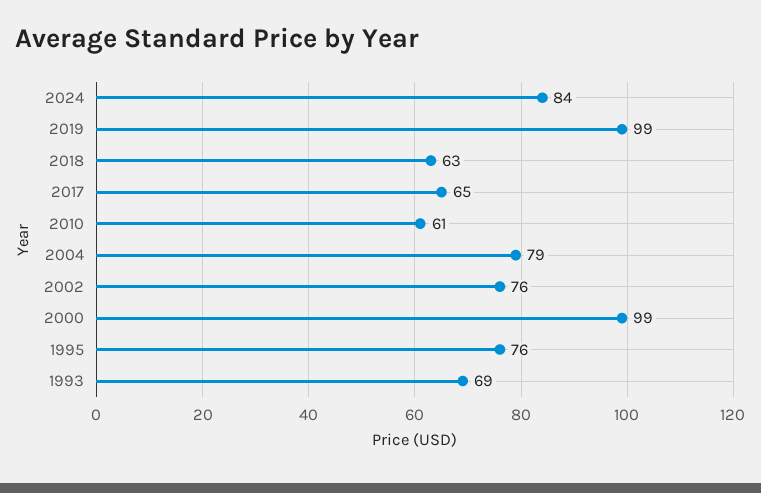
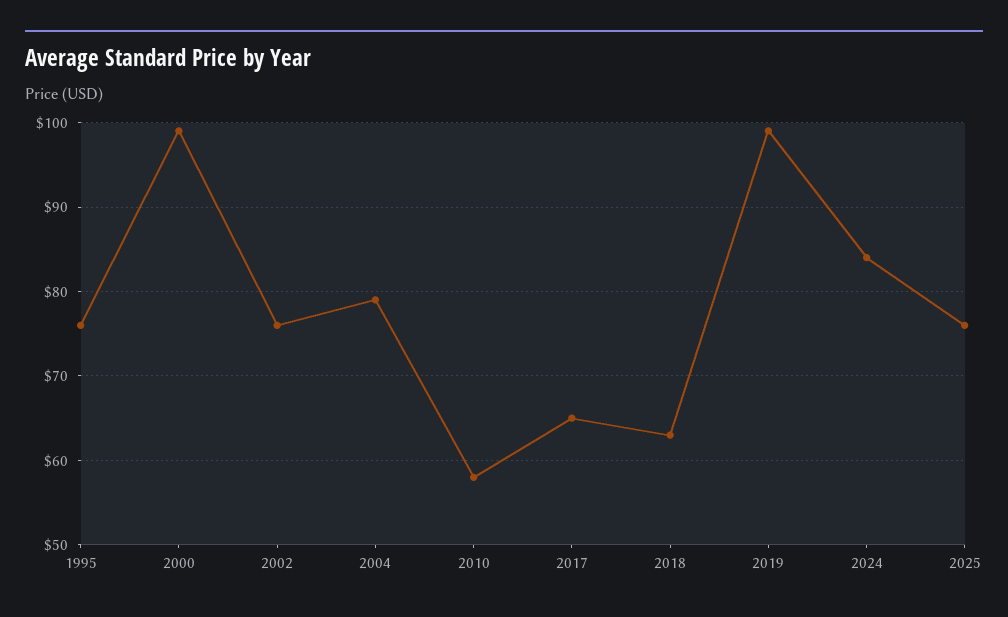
2010: 61 -> 58
1993: 69 -> none
2025: none -> 76

